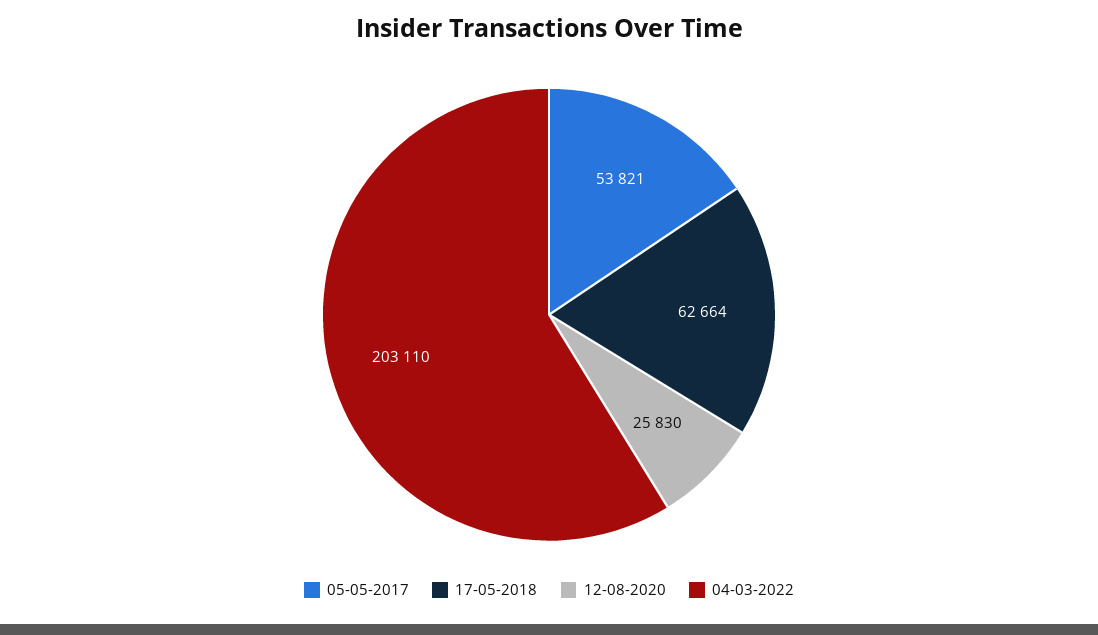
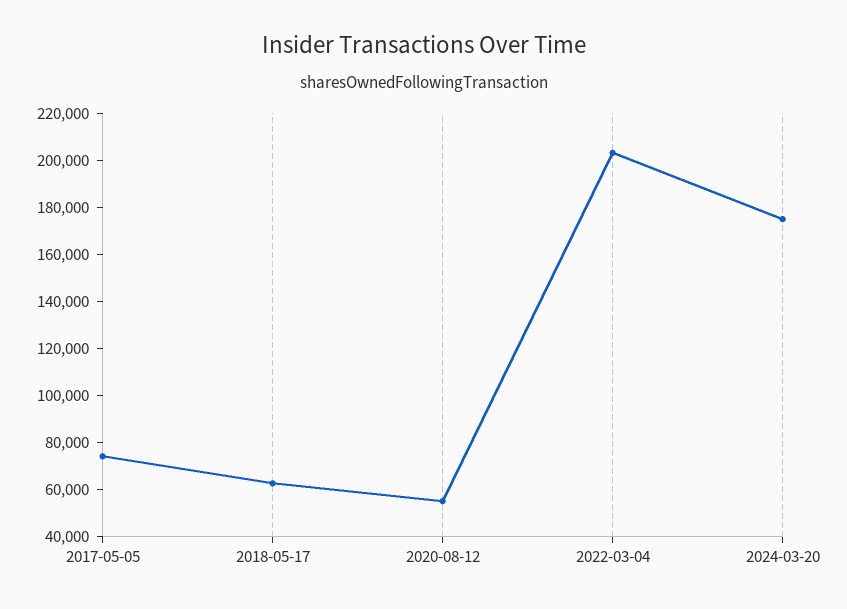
05-05-2017: 53821 -> 75000
12-08-2020: 25830 -> 55000
2024-03-20: none -> 175000

